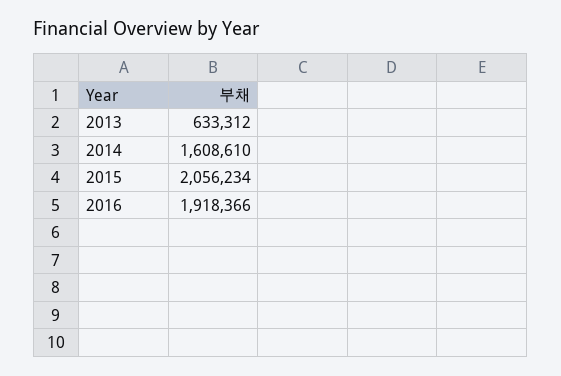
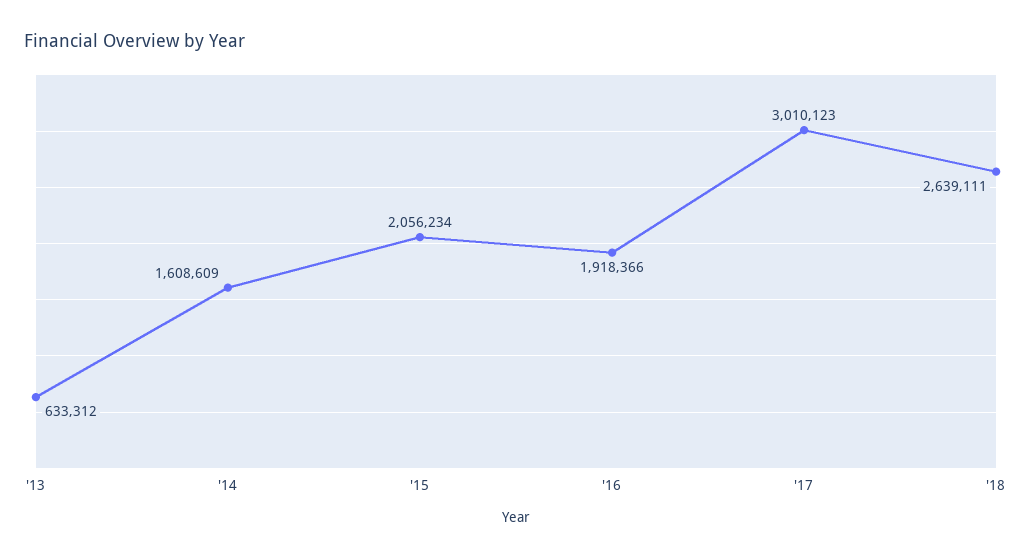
2014: 1608610 -> 1608609
'17: none -> 3010123
'18: none -> 2639111

